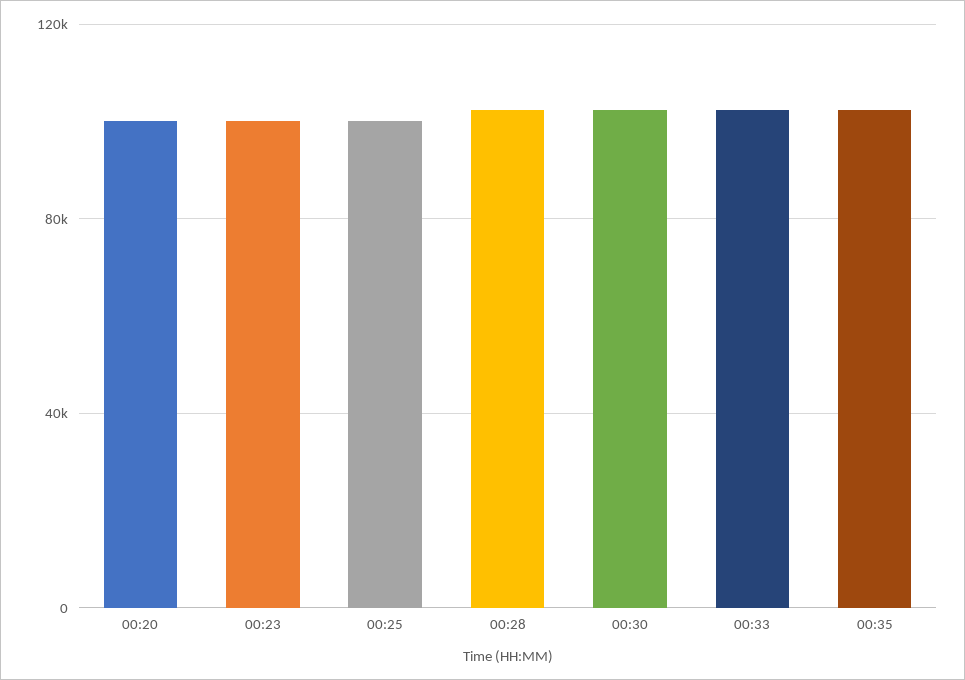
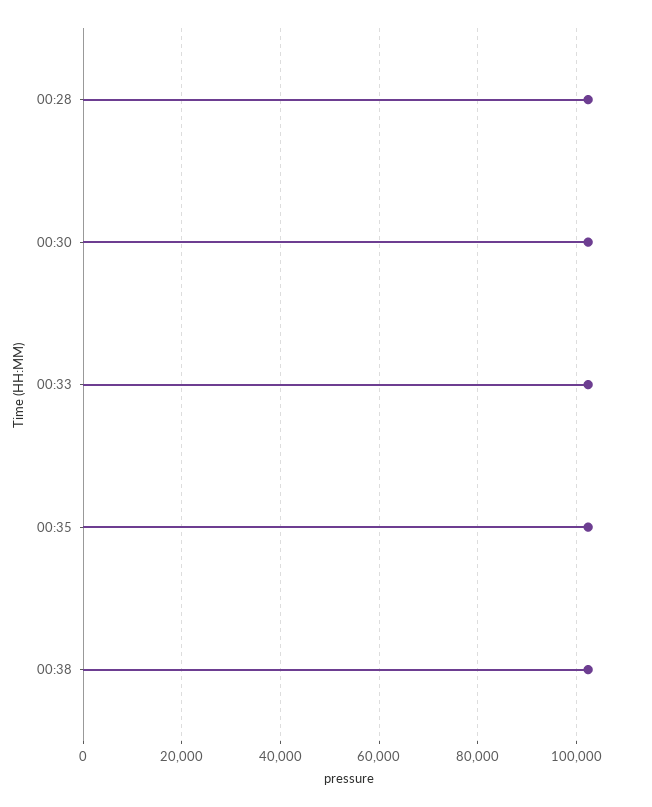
00:20: 100000 -> none
00:23: 100000 -> none
00:25: 100000 -> none
00:38: none -> 102000

